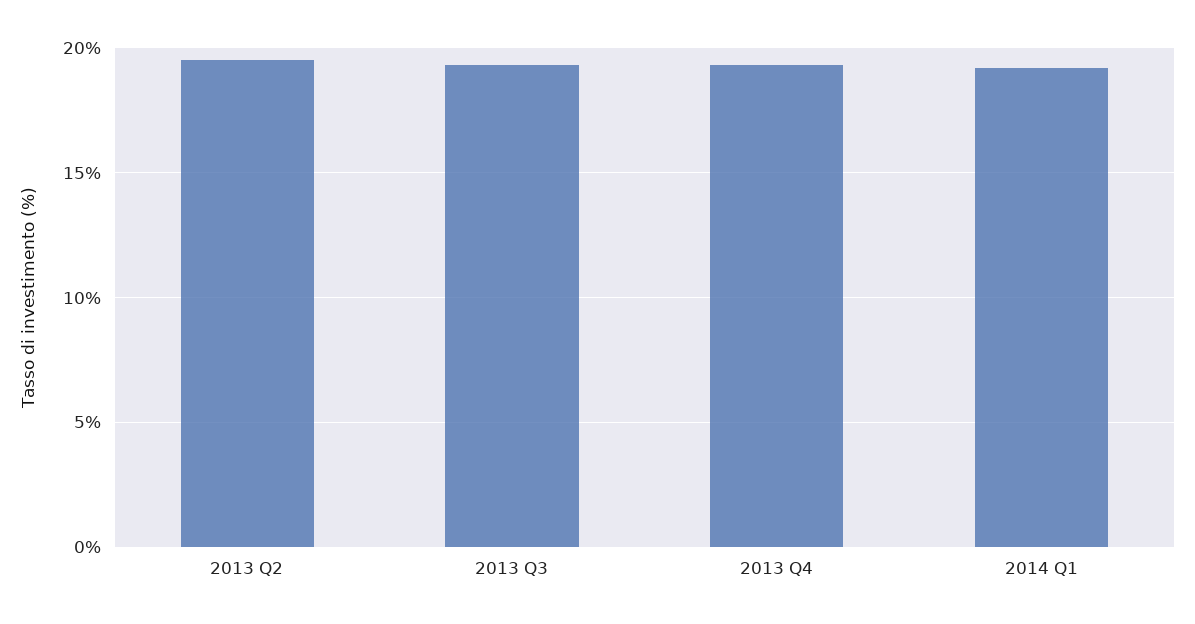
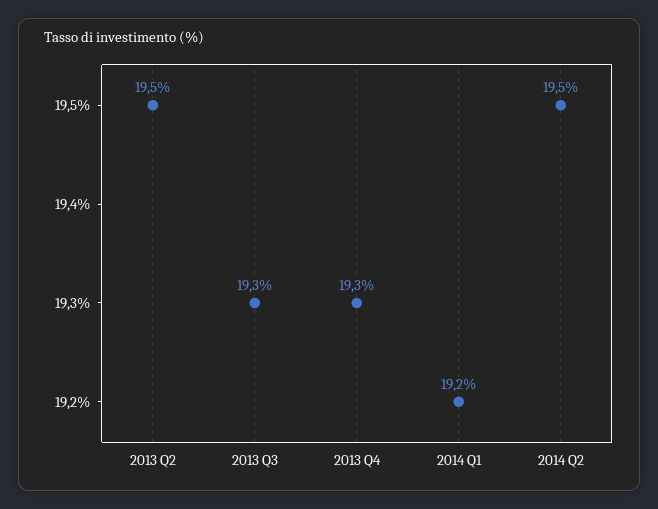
2014 Q2: none -> 19.5

